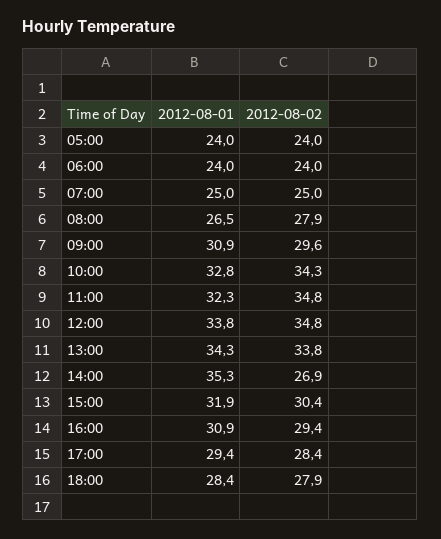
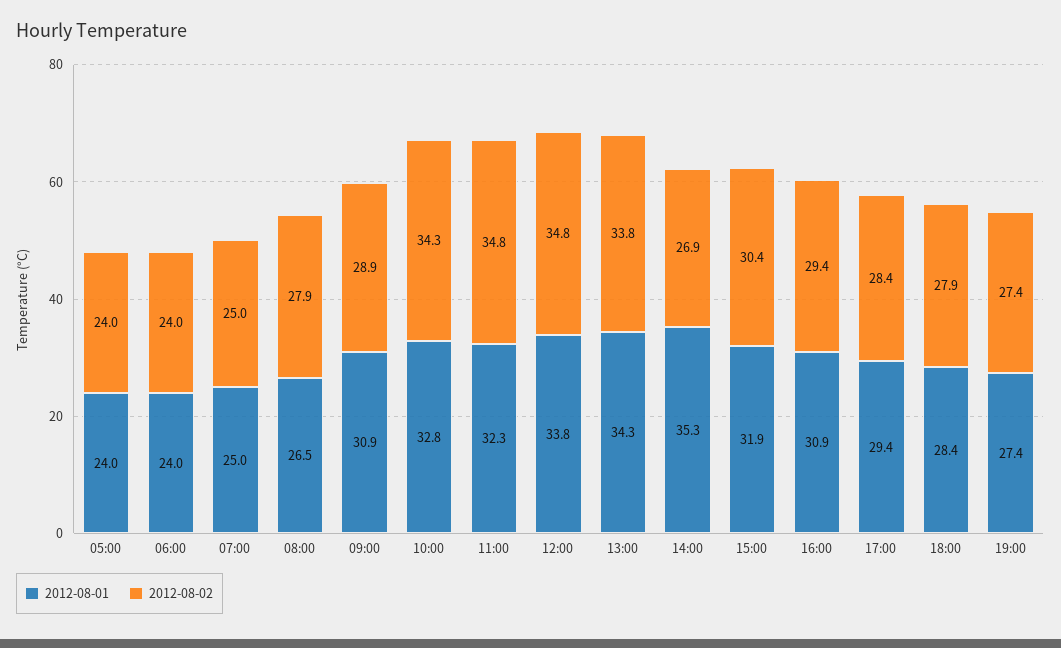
2012-08-02, 09:00: 29.6 -> 28.9
2012-08-01, 19:00: none -> 27.4
2012-08-02, 19:00: none -> 27.4

